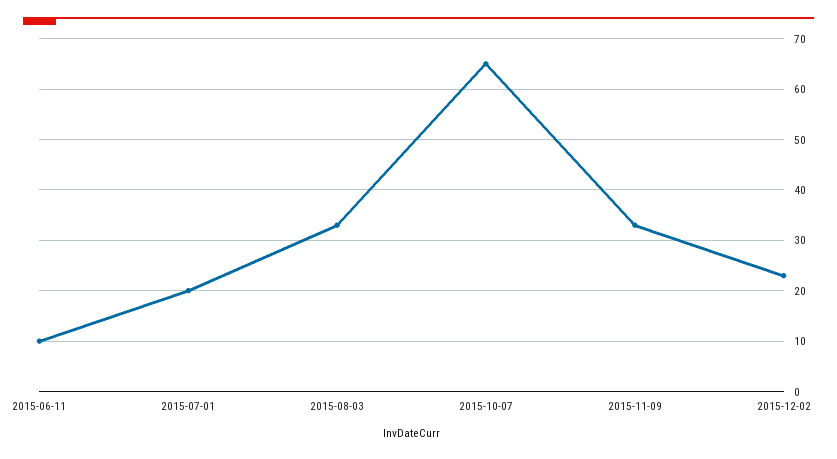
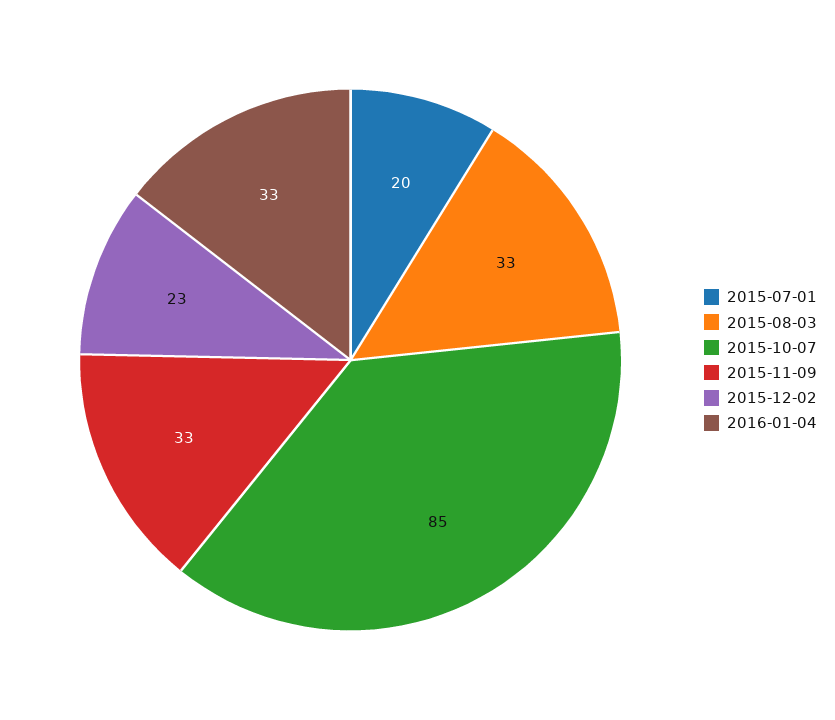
2015-06-11: 10 -> none
2015-10-07: 65 -> 85
2016-01-04: none -> 33

